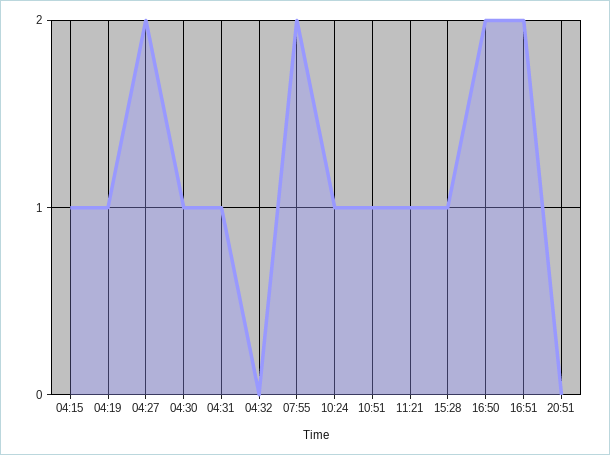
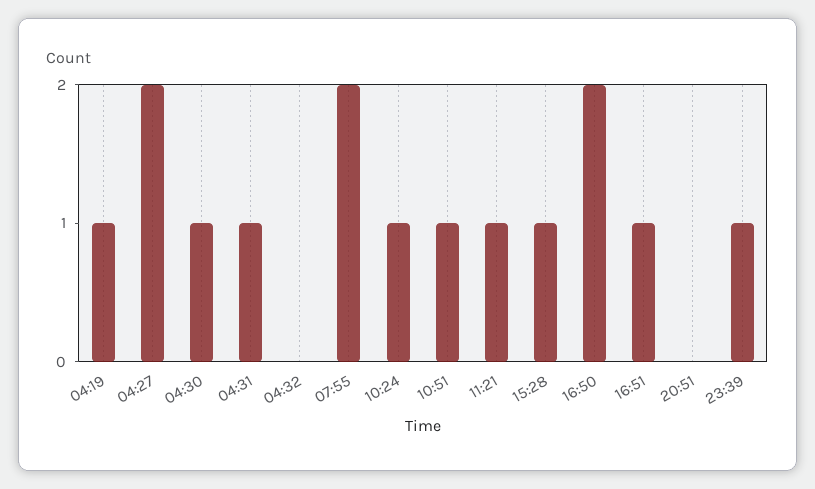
04:15: 1 -> none
16:51: 2 -> 1
23:39: none -> 1

